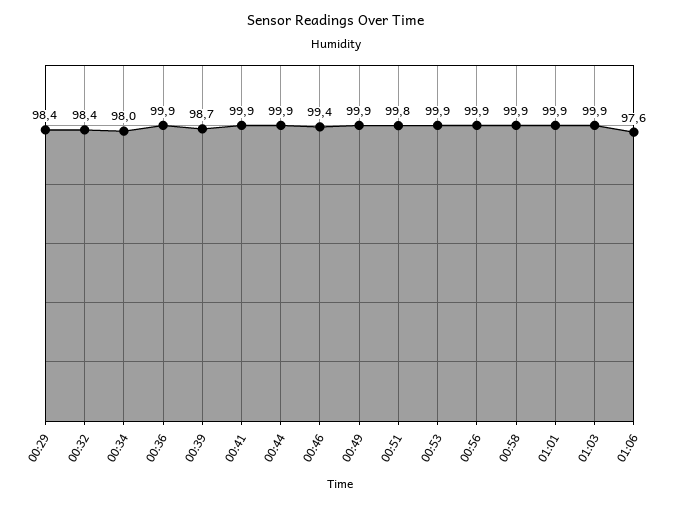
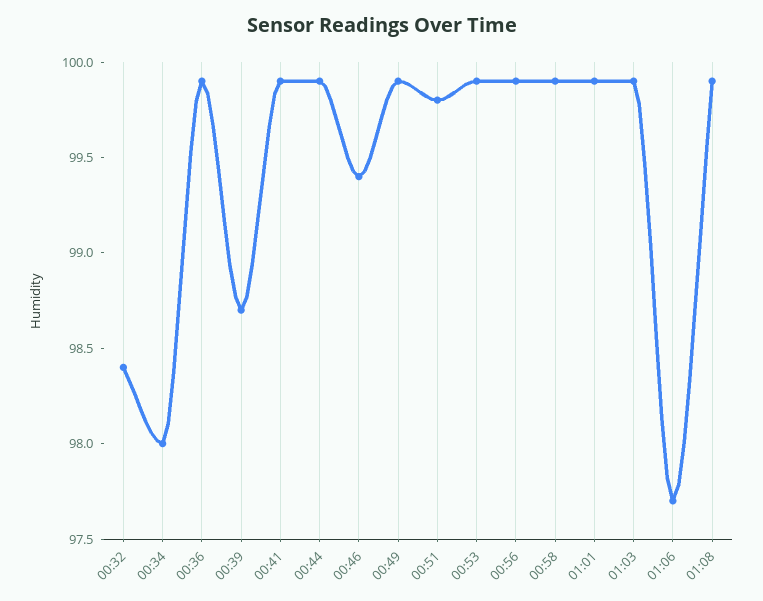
00:29: 98.4 -> none
01:06: 97.6 -> 97.7
01:08: none -> 99.9

